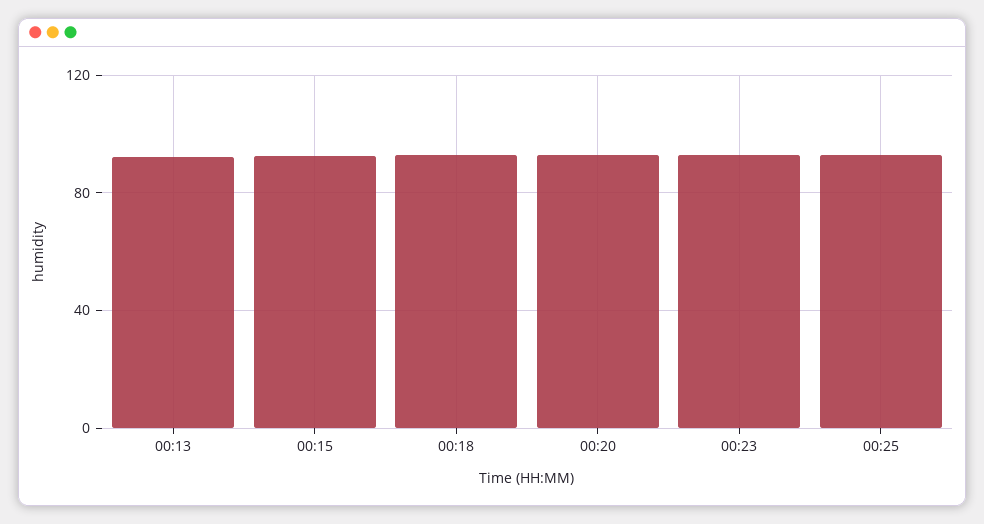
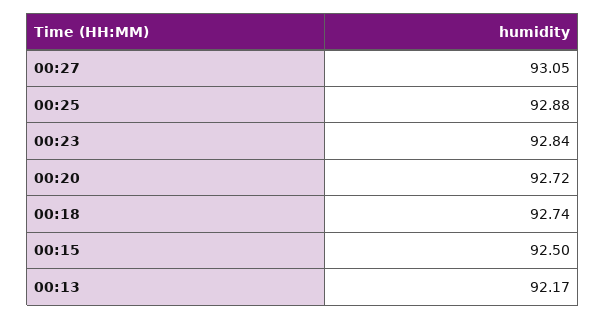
00:27: none -> 93.05

